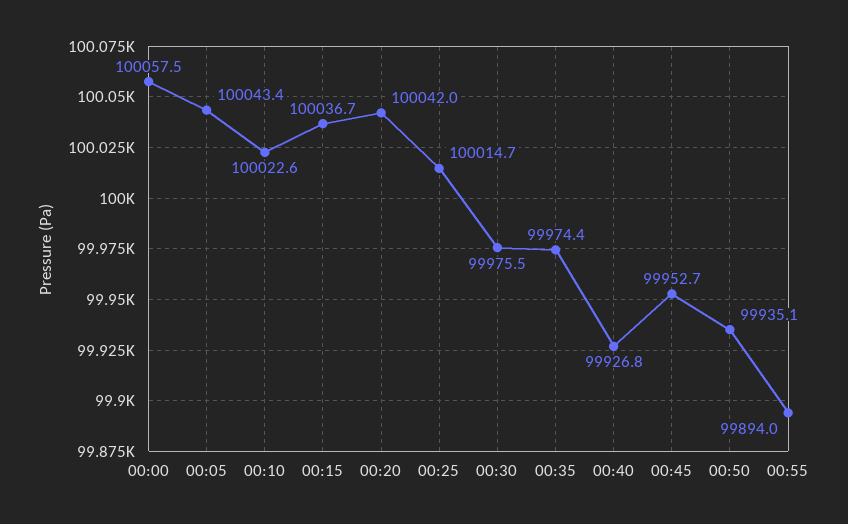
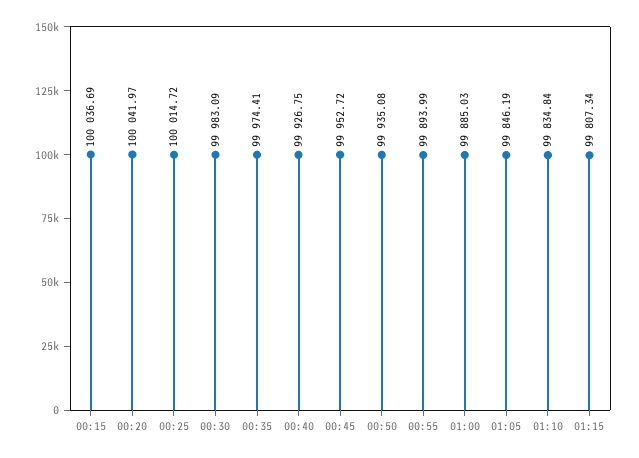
00:00: 100057.5 -> none
00:05: 100043.4 -> none
00:10: 100022.6 -> none
00:30: 99975.5 -> 99983.09
01:00: none -> 99885.03
01:05: none -> 99846.19
01:10: none -> 99834.84
01:15: none -> 99807.34

